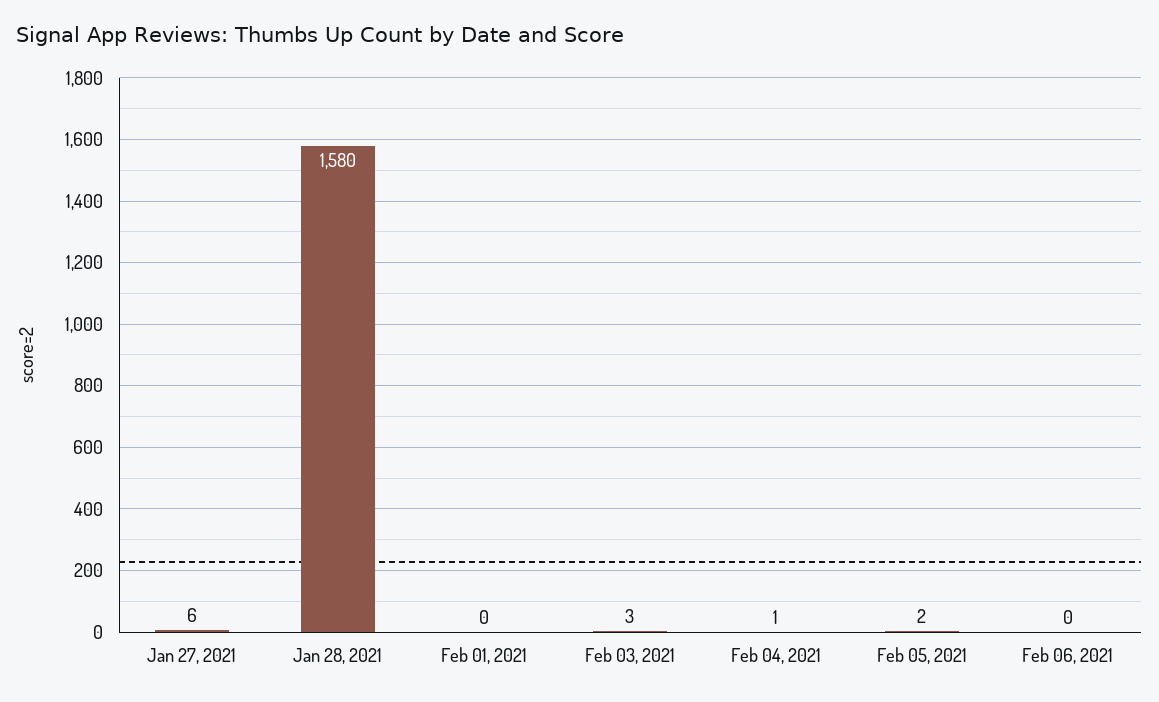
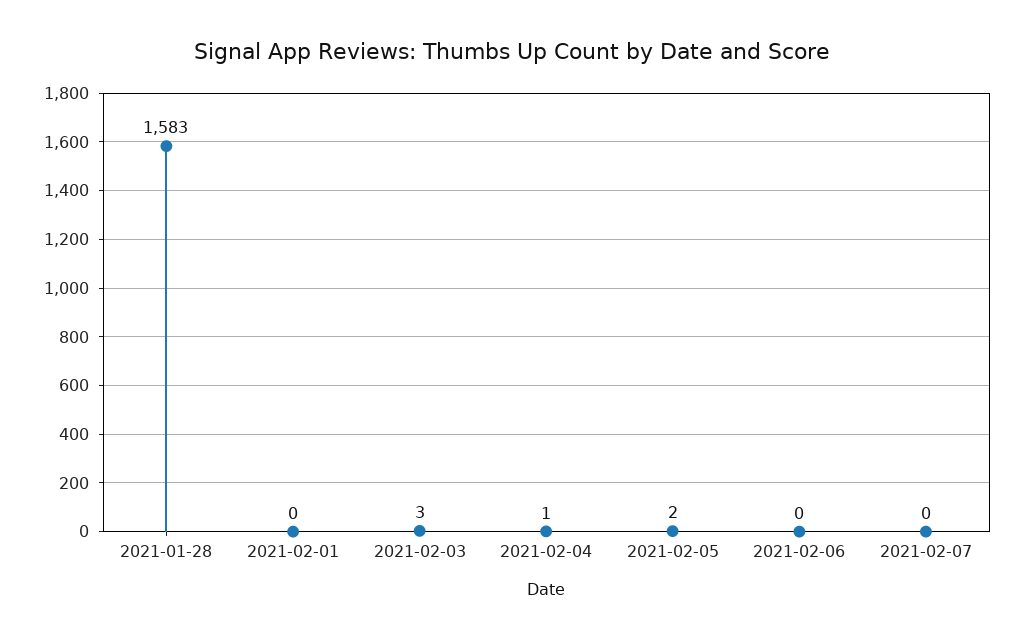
Jan 27, 2021: 6 -> none
Jan 28, 2021: 1580 -> 1583
2021-02-07: none -> 0

